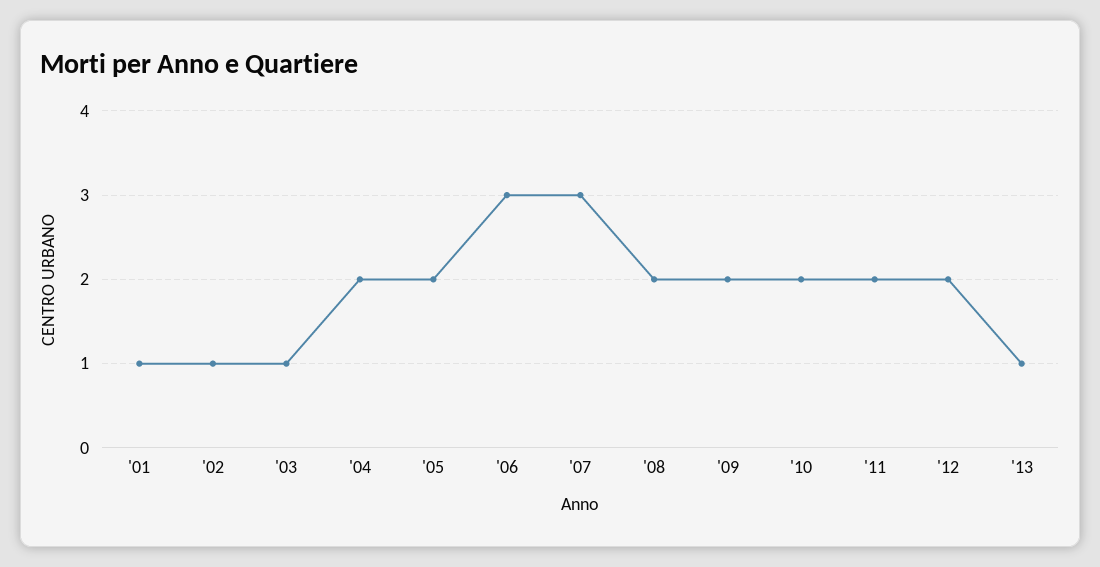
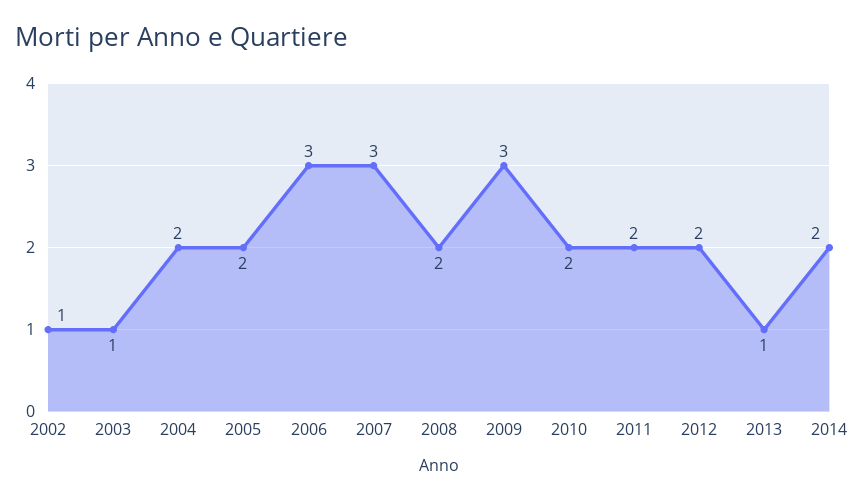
'01: 1 -> none
'09: 2 -> 3
2014: none -> 2

